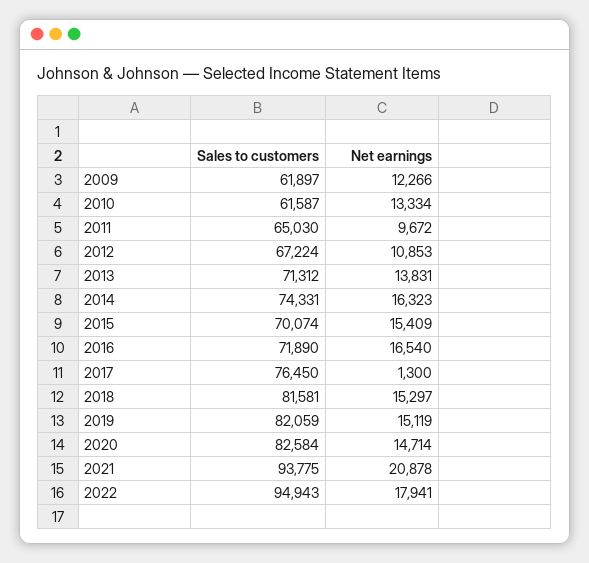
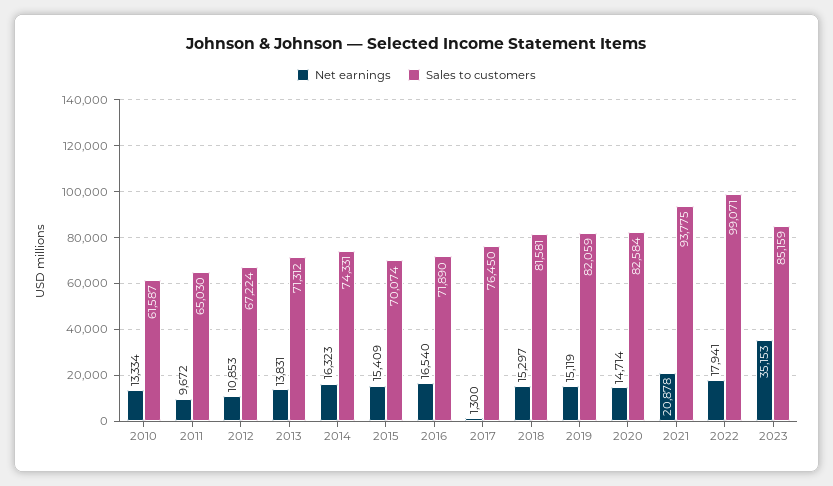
Sales to customers, 2009: 61897 -> none
Net earnings, 2009: 12266 -> none
Sales to customers, 2022: 94943 -> 99071
Net earnings, 2023: none -> 35153
Sales to customers, 2023: none -> 85159

